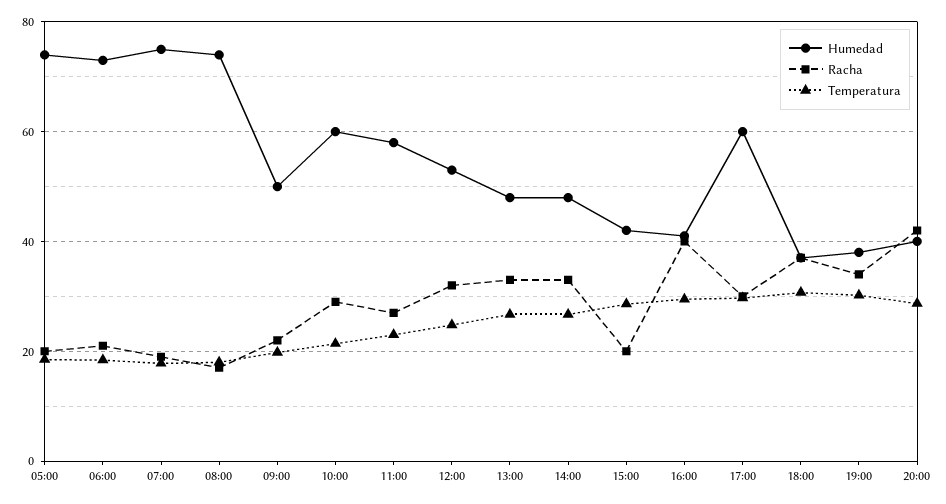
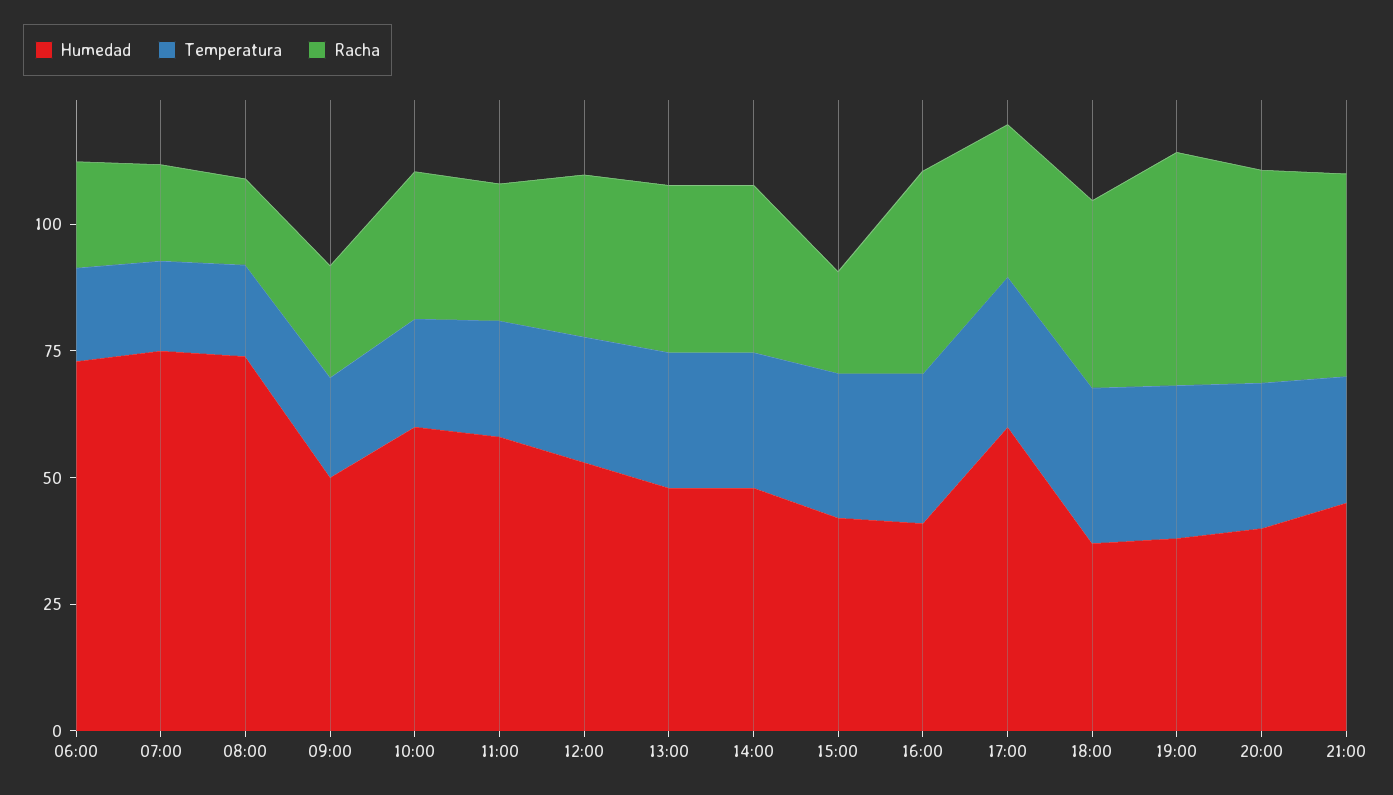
Humedad, 05:00: 74 -> none
Racha, 05:00: 20 -> none
Temperatura, 05:00: 18 -> none
Racha, 19:00: 34 -> 45
Humedad, 21:00: none -> 45
Temperatura, 21:00: none -> 25
Racha, 21:00: none -> 40

